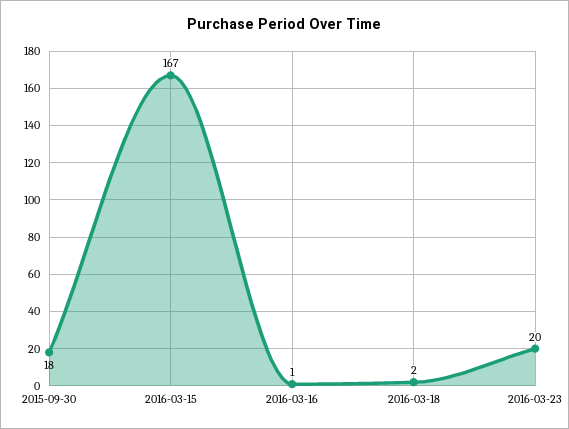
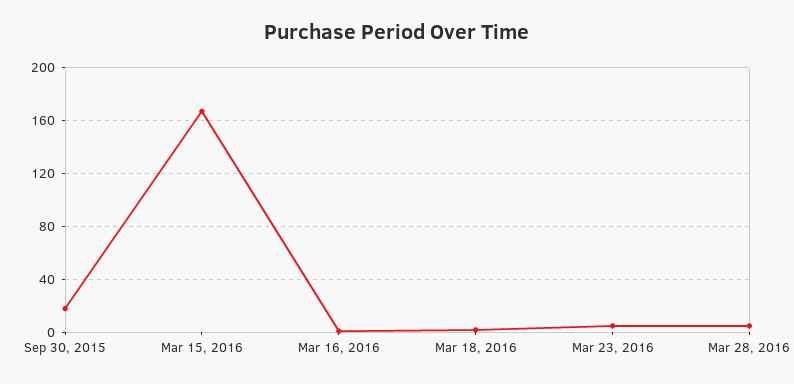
2016-03-23: 20 -> 5
Mar 28, 2016: none -> 5

